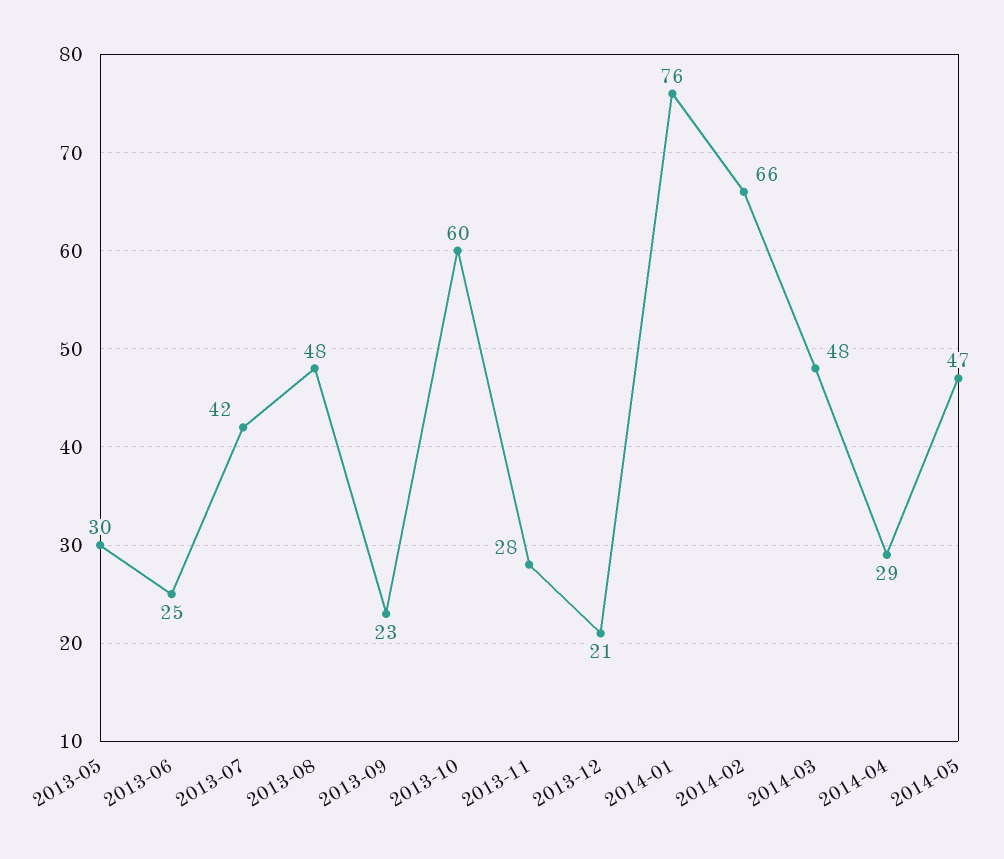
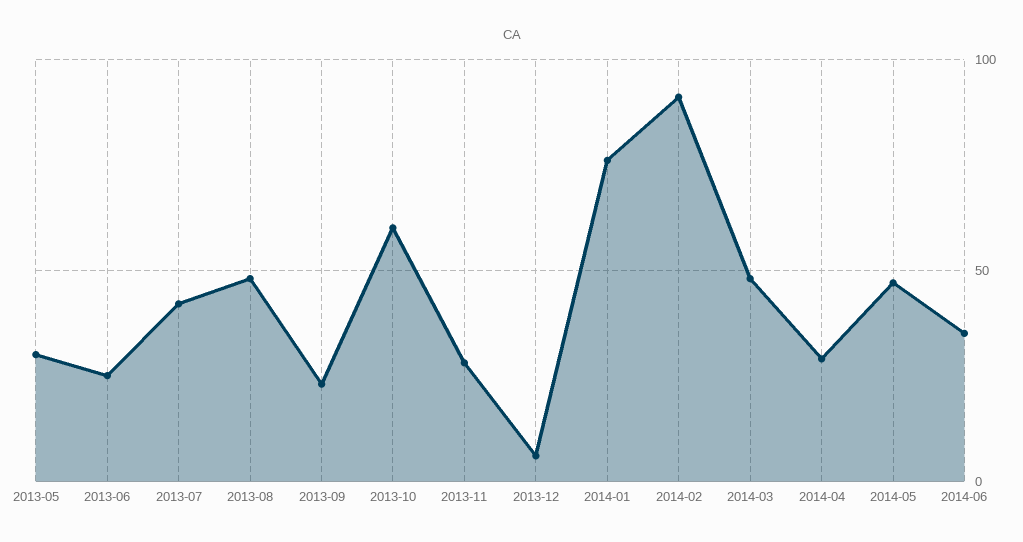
2013-12: 21 -> 5
2014-02: 66 -> 90
2014-06: none -> 35

